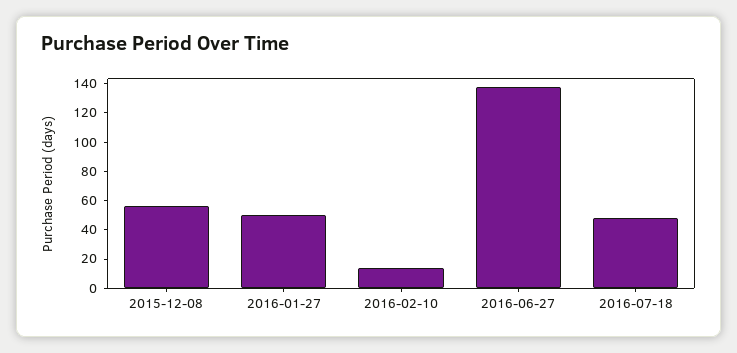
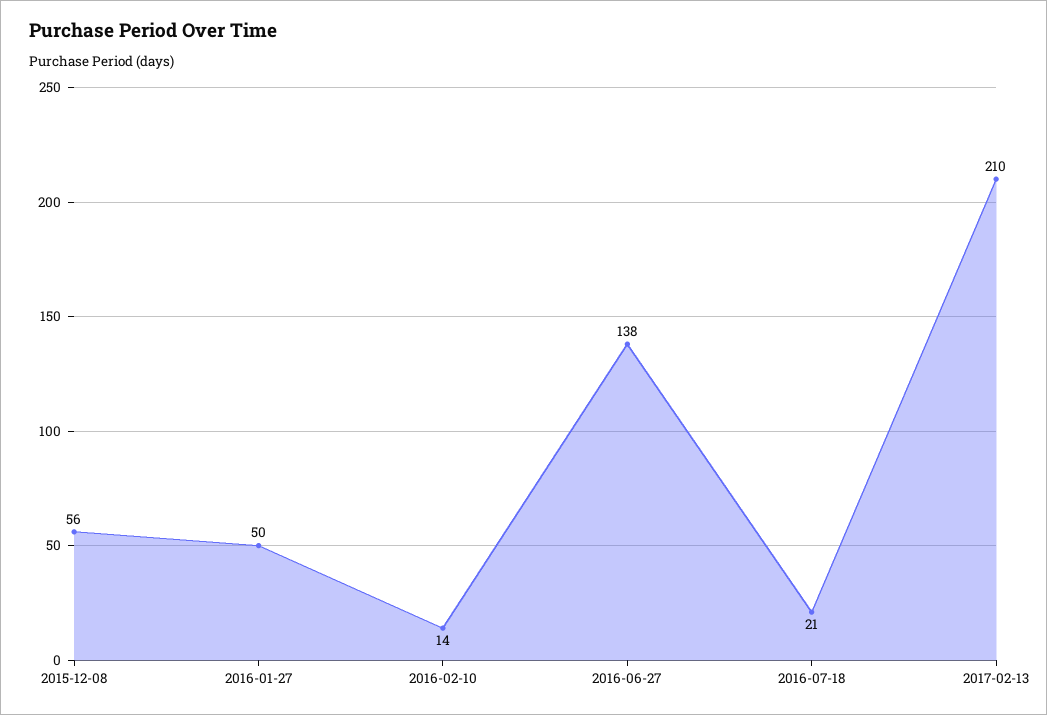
2016-07-18: 50 -> 21
2017-02-13: none -> 210

